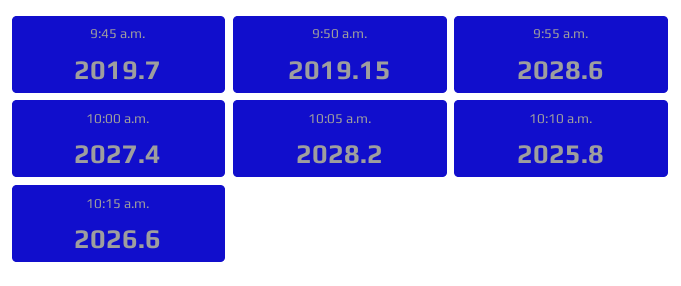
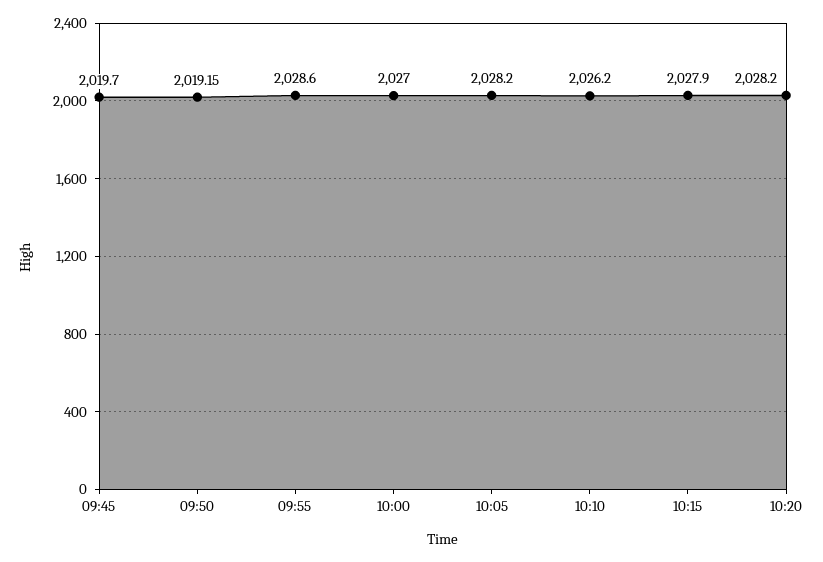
10:00 a.m.: 2027.4 -> 2027
10:10 a.m.: 2025.8 -> 2026.2
10:15 a.m.: 2026.6 -> 2027.9
10:20: none -> 2028.2

